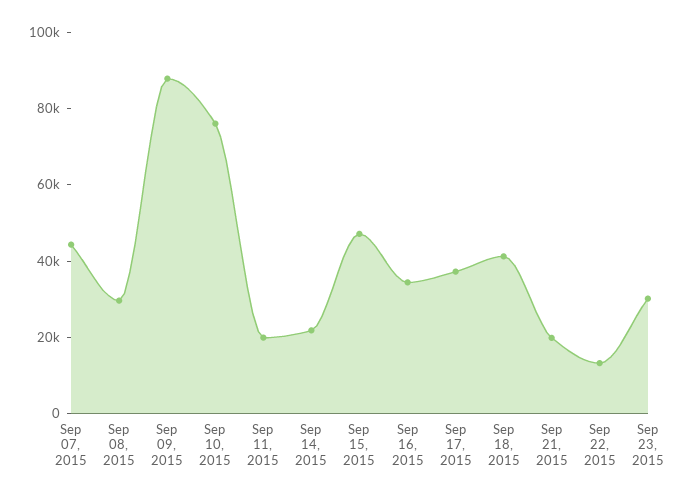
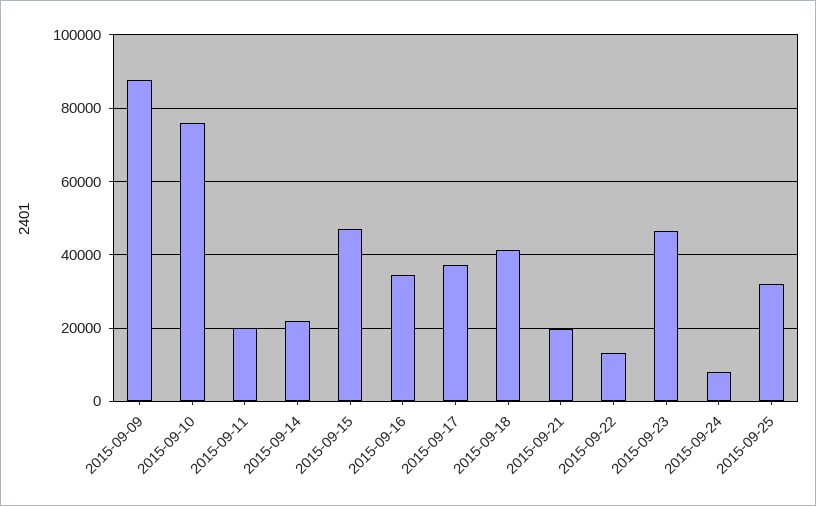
Sep 07, 2015: 45000 -> none
Sep 08, 2015: 30000 -> none
Sep 23, 2015: 30000 -> 46000
2015-09-24: none -> 8000
2015-09-25: none -> 32000

